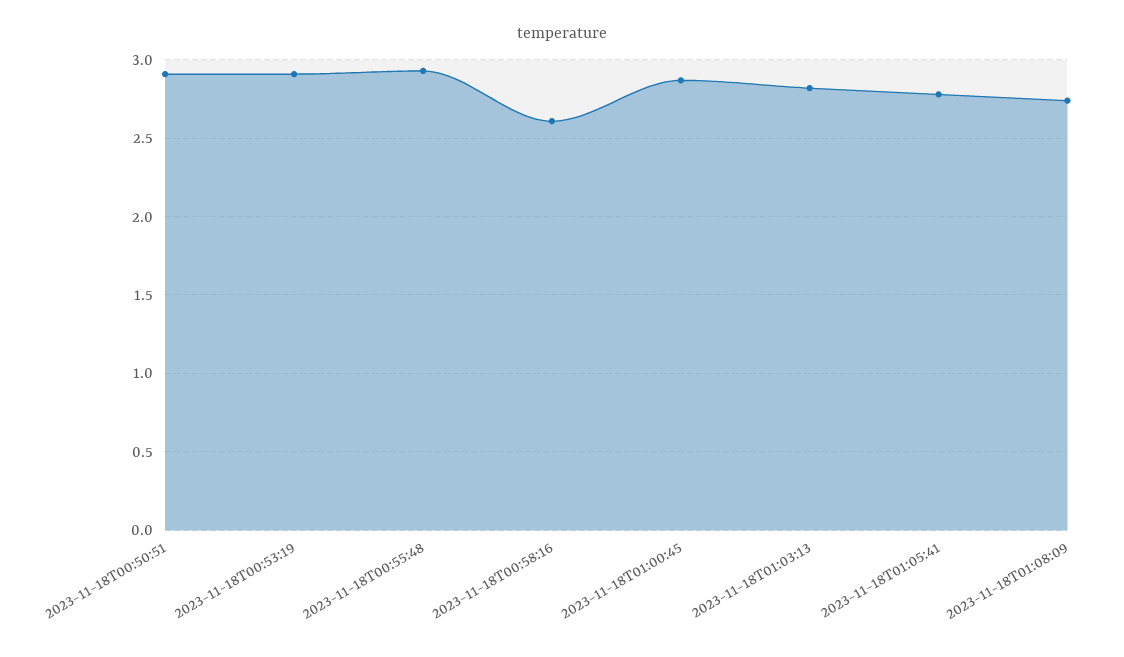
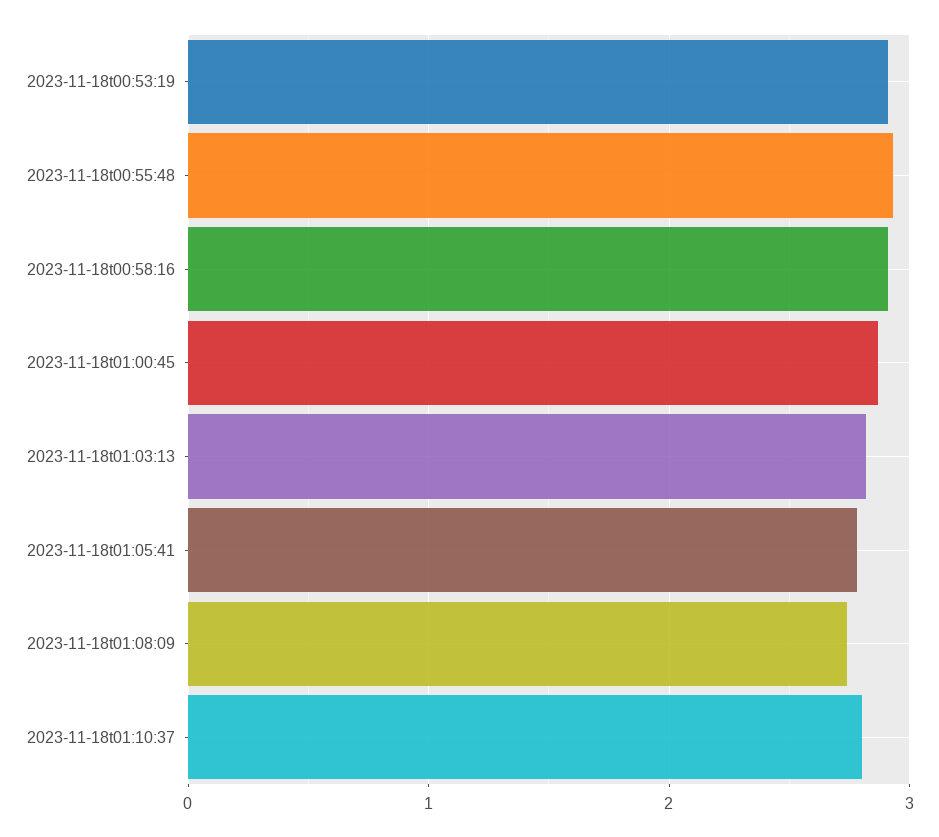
2023-11-18T00:50:51: 2.9 -> none
2023-11-18T00:58:16: 2.6 -> 2.9
2023-11-18t01:10:37: none -> 2.8

